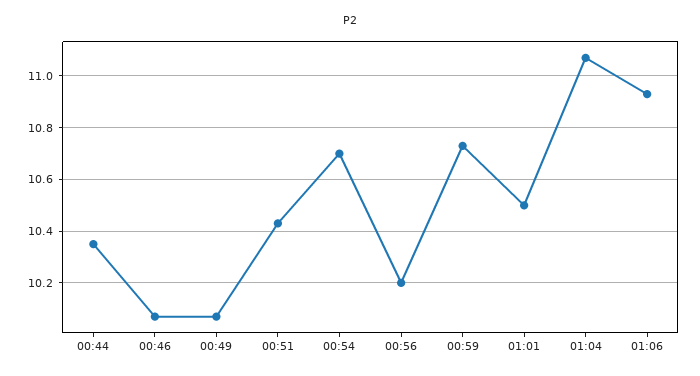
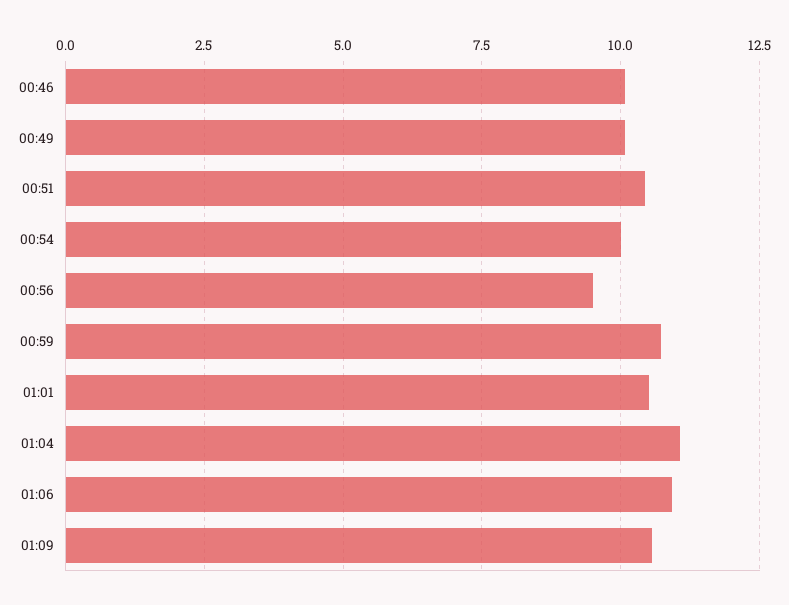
00:44: 10.35 -> none
00:54: 10.7 -> 10
00:56: 10.2 -> 9.5
01:09: none -> 10.5

